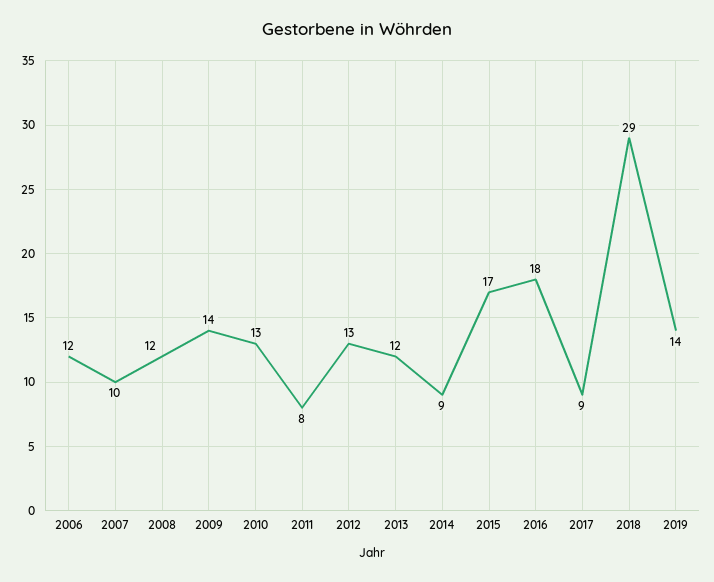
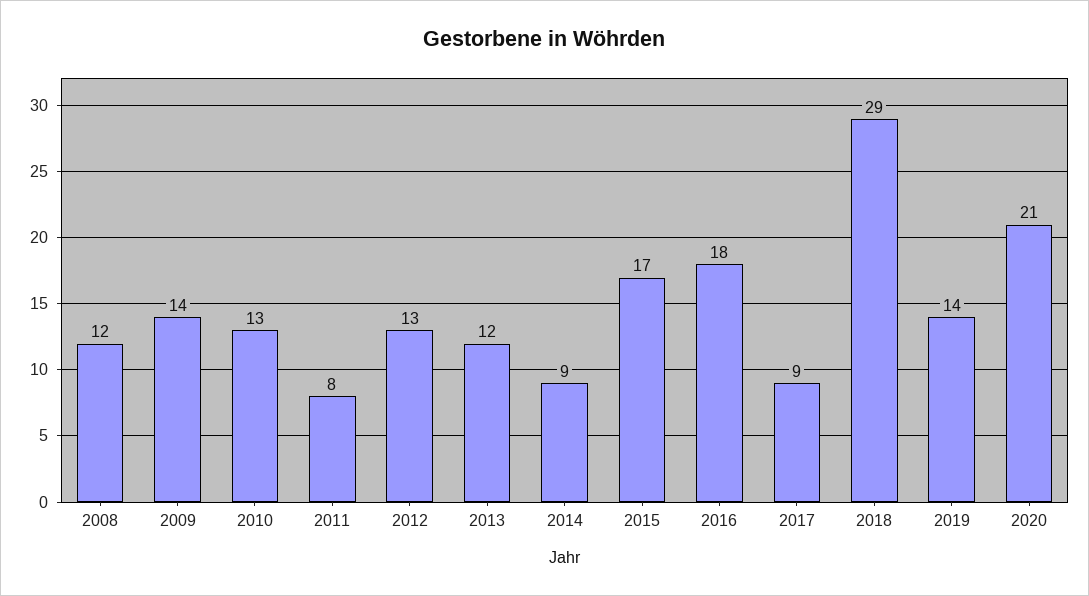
2006: 12 -> none
2007: 10 -> none
2020: none -> 21

